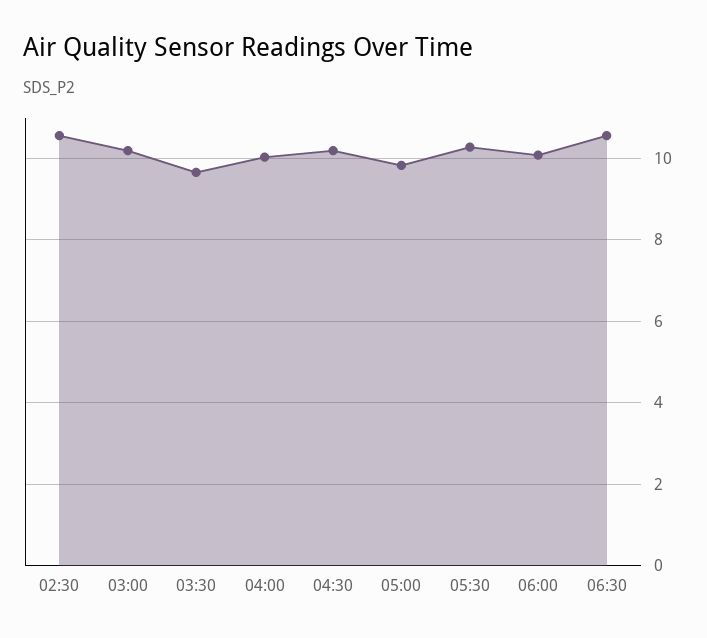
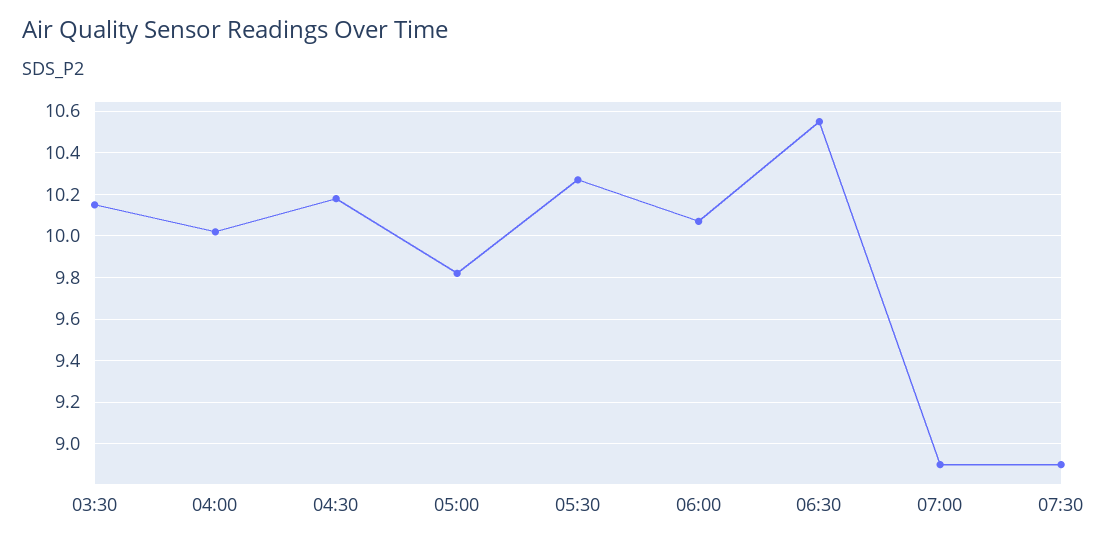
02:30: 10.6 -> none
03:00: 10.2 -> none
03:30: 9.6 -> 10.15
07:00: none -> 8.9
07:30: none -> 8.9

